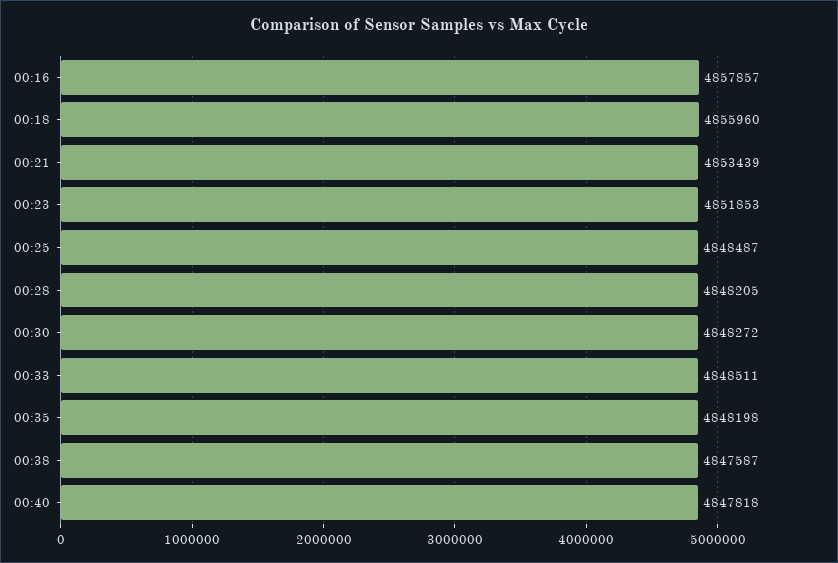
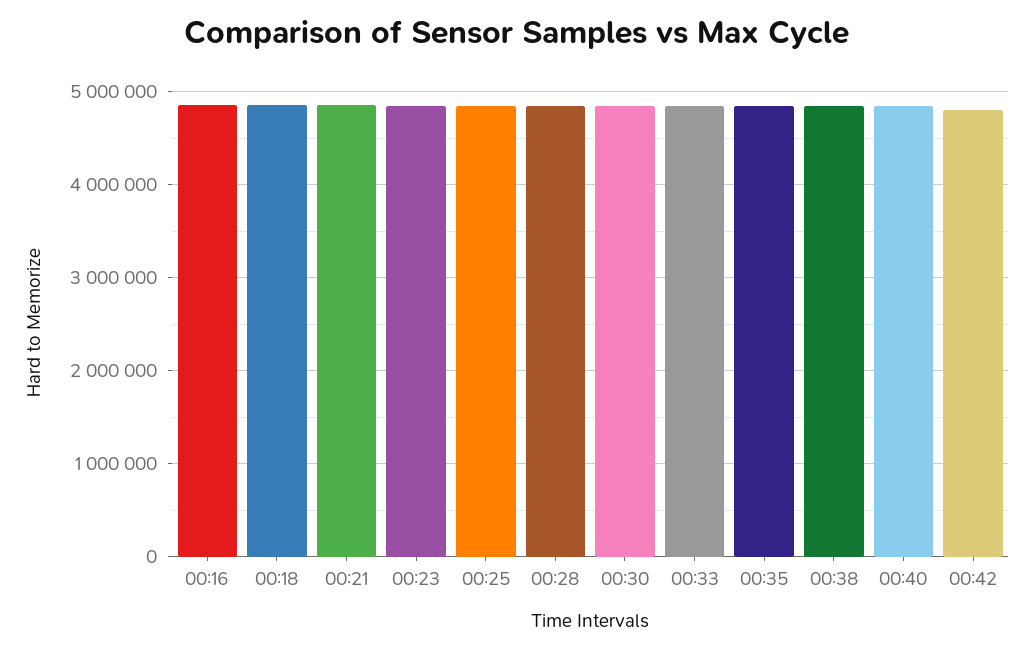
00:42: none -> 4800000

